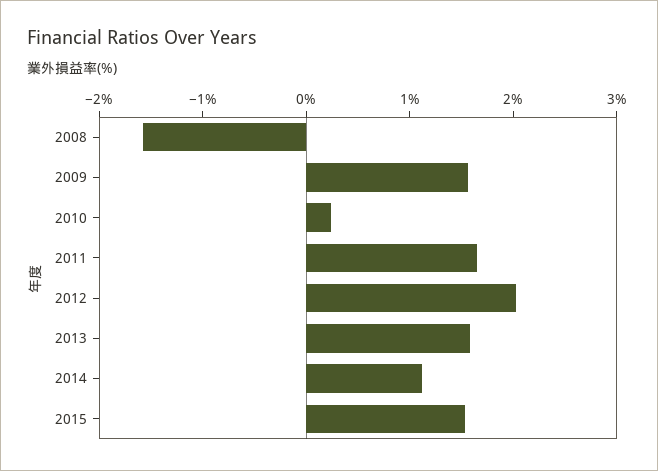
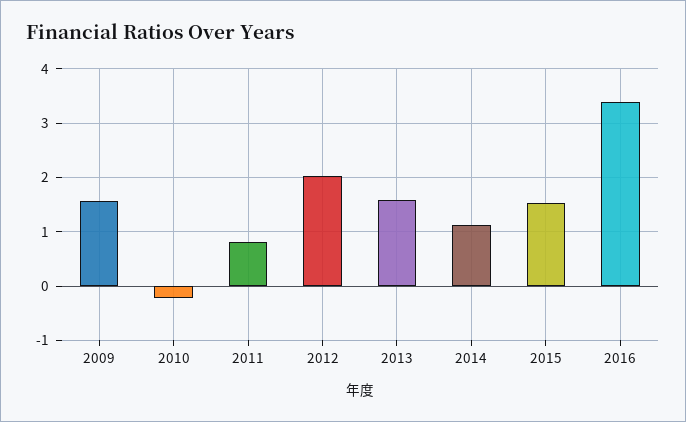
2008: -1.6 -> none
2010: 0.2 -> -0.2
2011: 1.6 -> 0.8
2016: none -> 3.4

